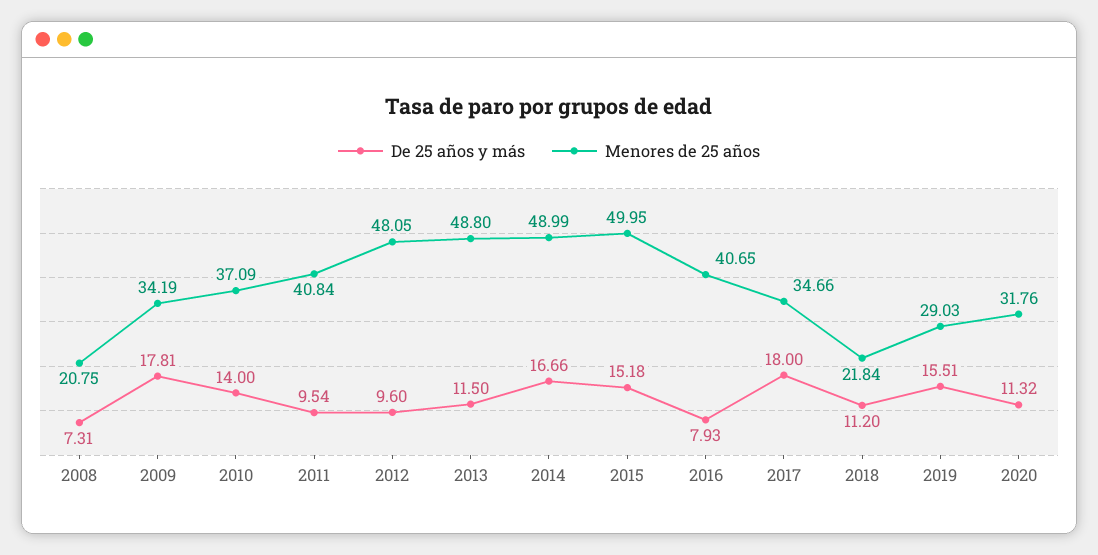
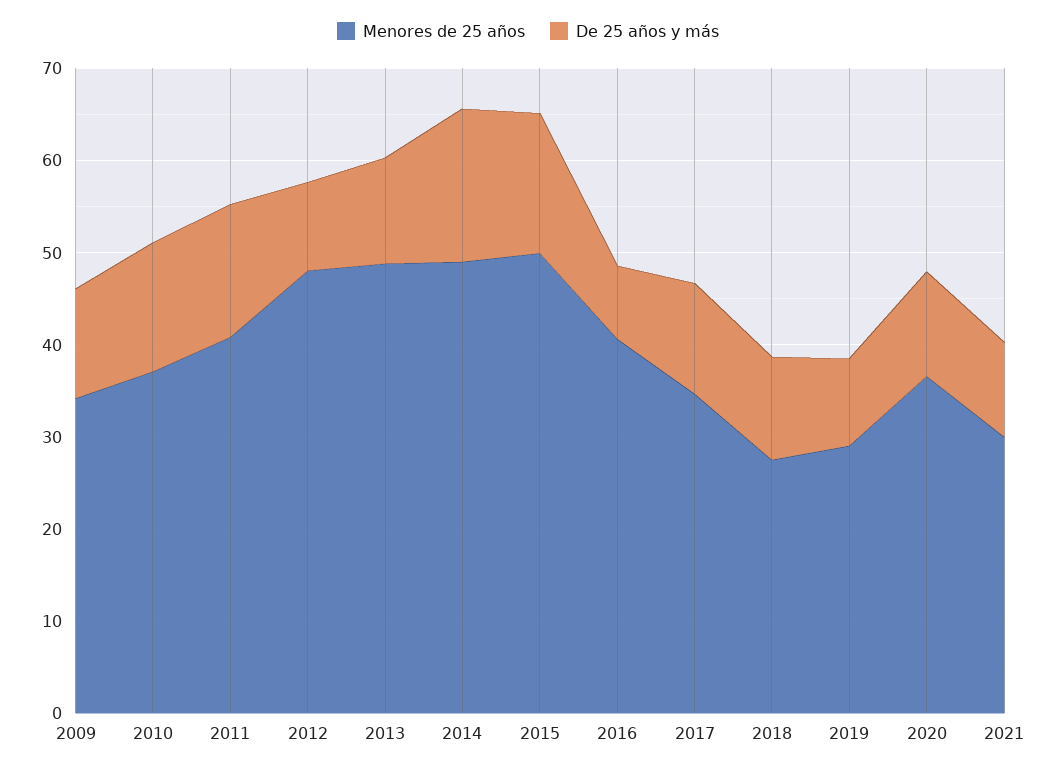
De 25 años y más, 2008: 7.31 -> none
Menores de 25 años, 2008: 20.75 -> none
De 25 años y más, 2009: 17.81 -> 12
De 25 años y más, 2011: 9.54 -> 14
De 25 años y más, 2017: 18 -> 12
Menores de 25 años, 2018: 21.84 -> 28
De 25 años y más, 2019: 15.51 -> 10
Menores de 25 años, 2020: 31.76 -> 36
Menores de 25 años, 2021: none -> 30
De 25 años y más, 2021: none -> 10

